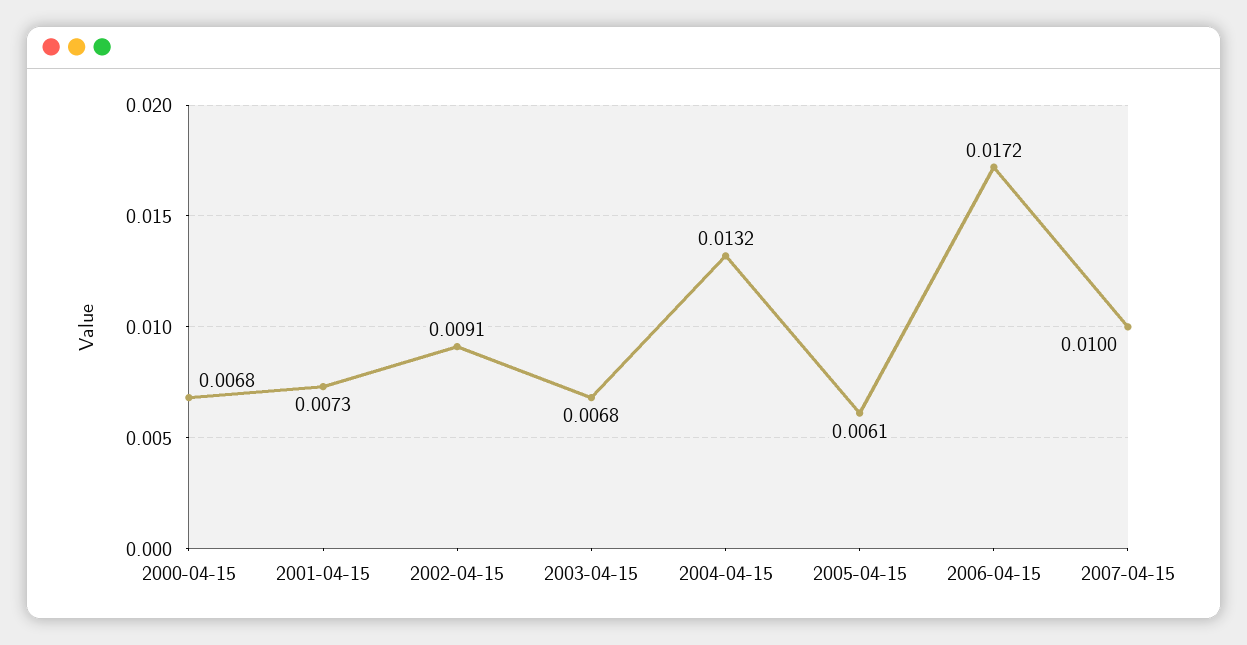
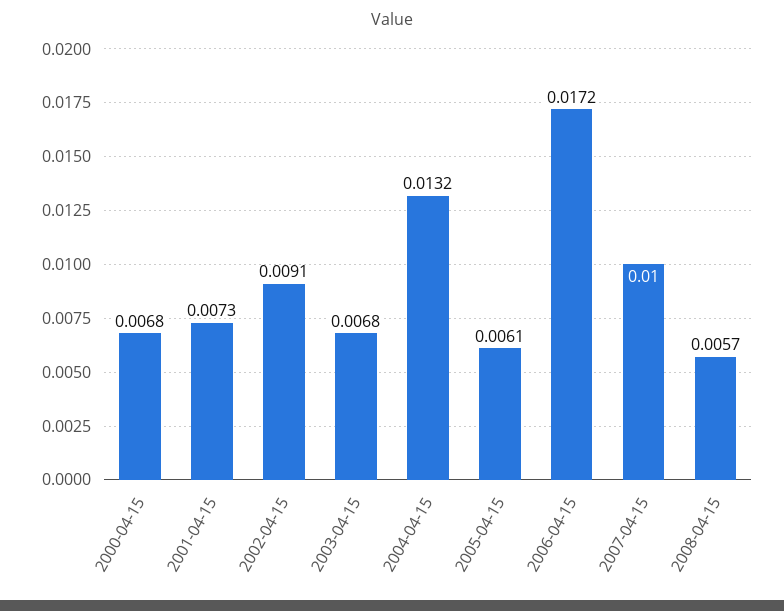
2008-04-15: none -> 0.0057

